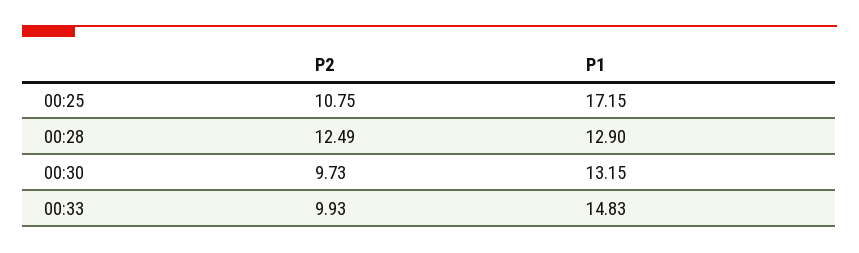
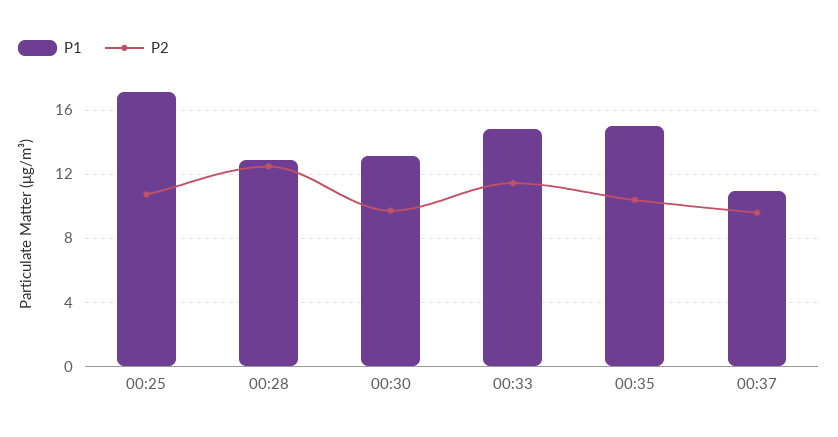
P2, 00:33: 9.93 -> 11.5
P1, 00:35: none -> 15
P2, 00:35: none -> 10.5
P1, 00:37: none -> 11
P2, 00:37: none -> 9.5

